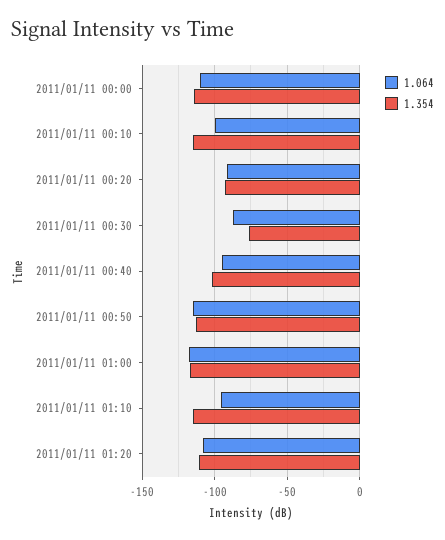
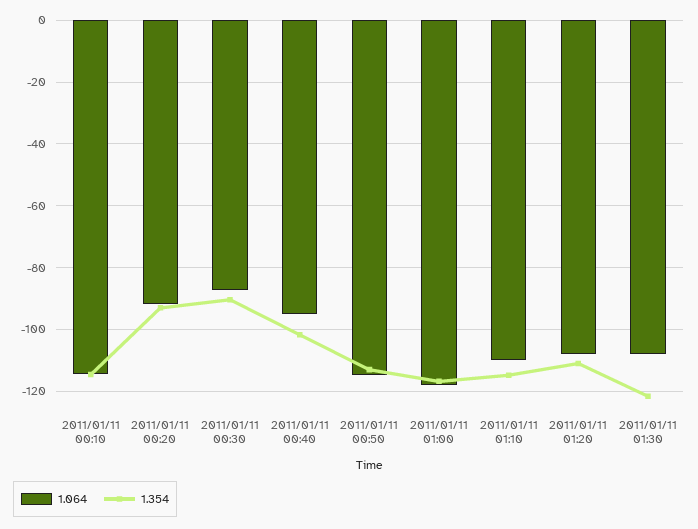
1.064, 2011/01/11 00:00: -110 -> none
1.354, 2011/01/11 00:00: -115 -> none
1.064, 2011/01/11 00:10: -100 -> -114
1.354, 2011/01/11 00:30: -75 -> -90
1.064, 2011/01/11 01:10: -95 -> -110
1.064, 2011/01/11 01:30: none -> -108
1.354, 2011/01/11 01:30: none -> -122

